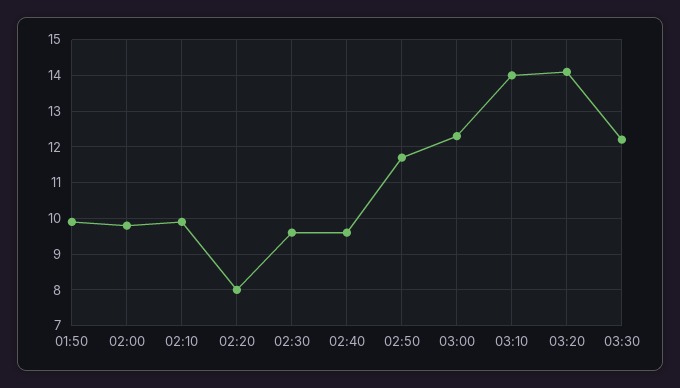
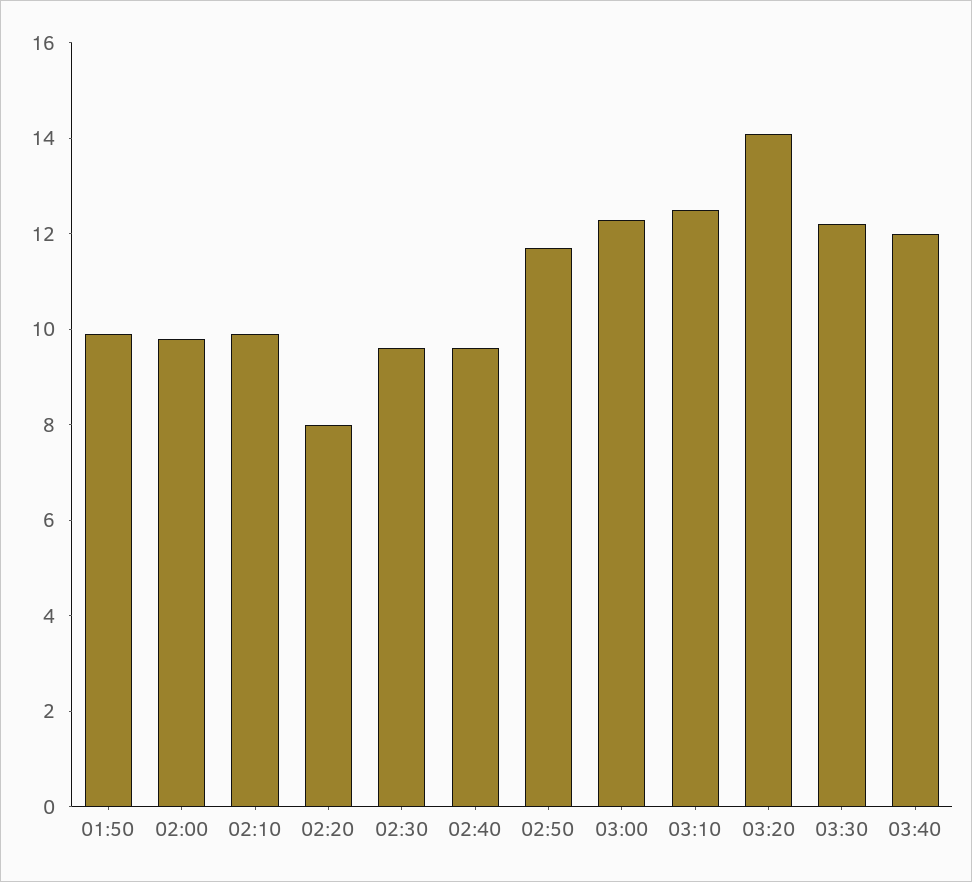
03:10: 14 -> 12.5
03:40: none -> 12

